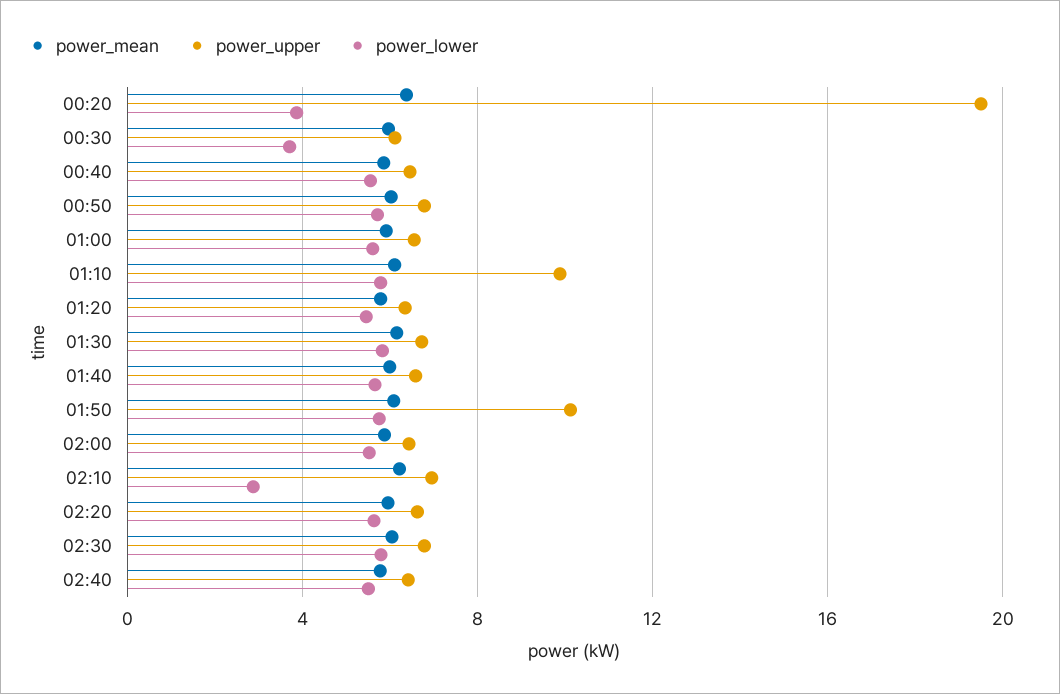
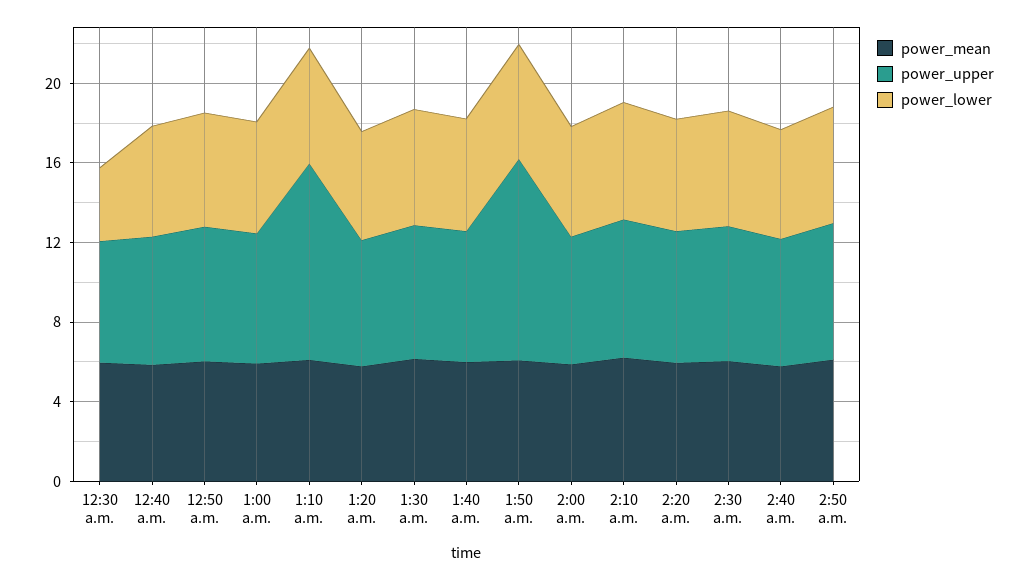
power_mean, 00:20: 6.5 -> none
power_upper, 00:20: 19.5 -> none
power_lower, 00:20: 4 -> none
power_lower, 02:10: 3 -> 6
power_mean, 2:50 a.m.: none -> 6
power_upper, 2:50 a.m.: none -> 7
power_lower, 2:50 a.m.: none -> 6

